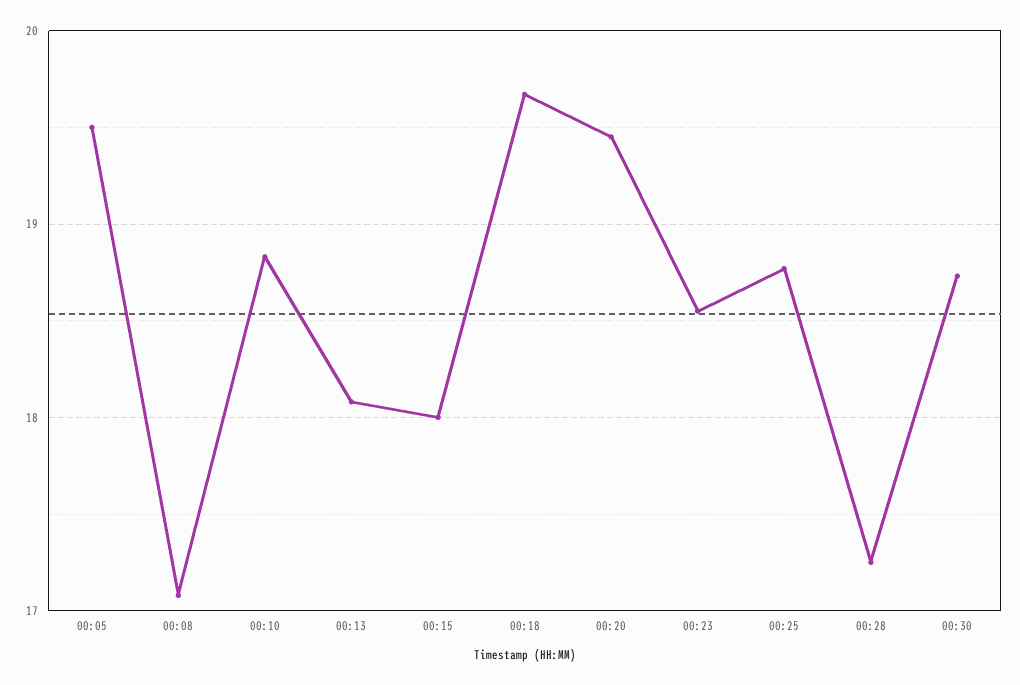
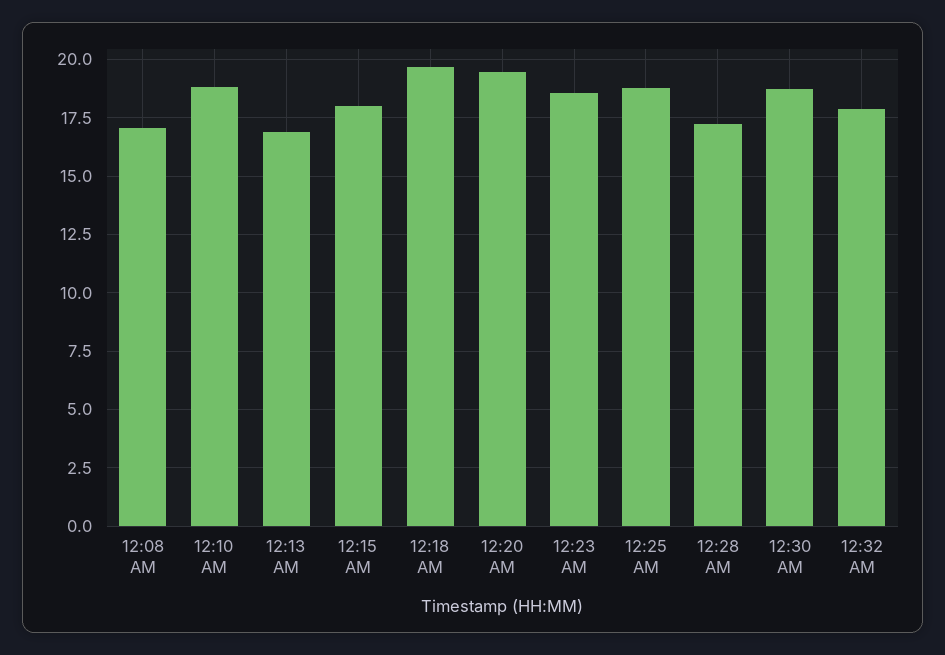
00:05: 19.5 -> none
00:13: 18.1 -> 17
12:32 AM: none -> 18

